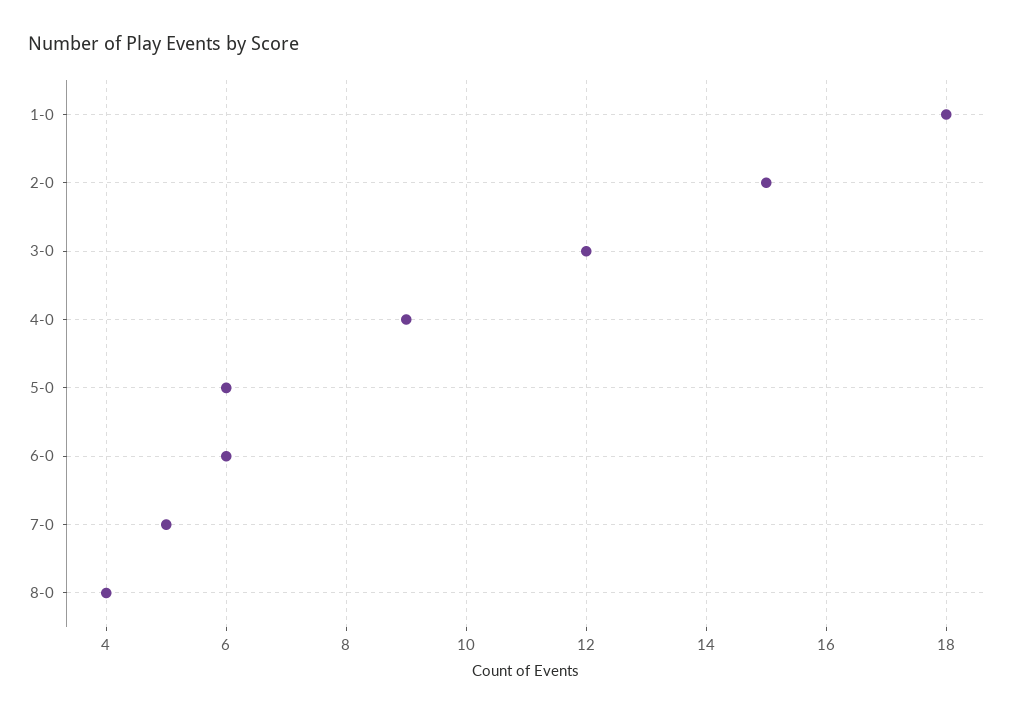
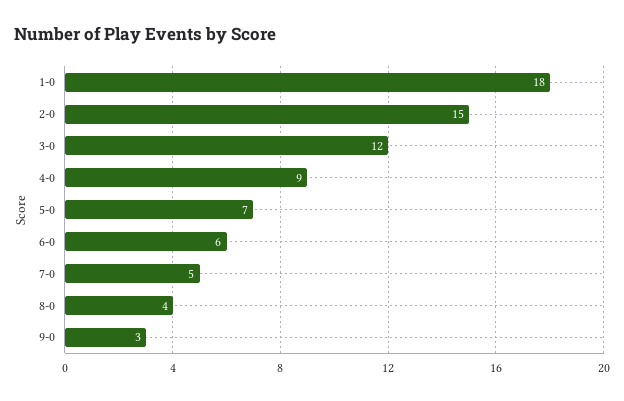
5-0: 6 -> 7
9-0: none -> 3

